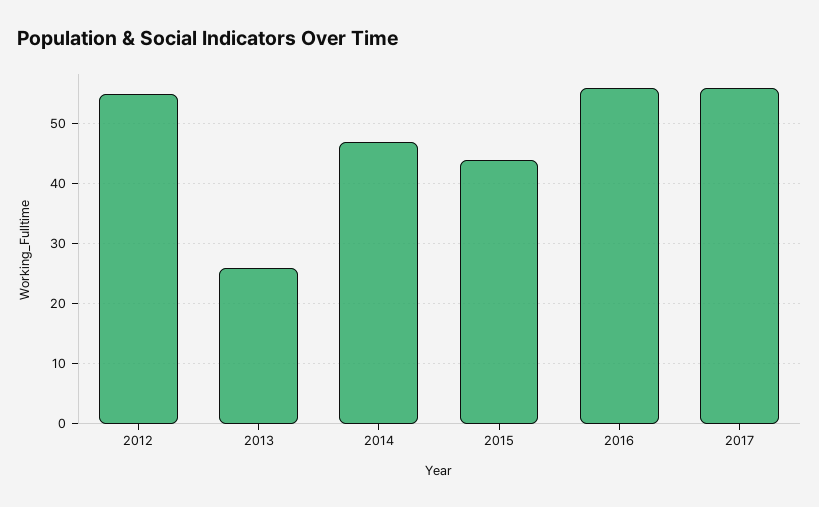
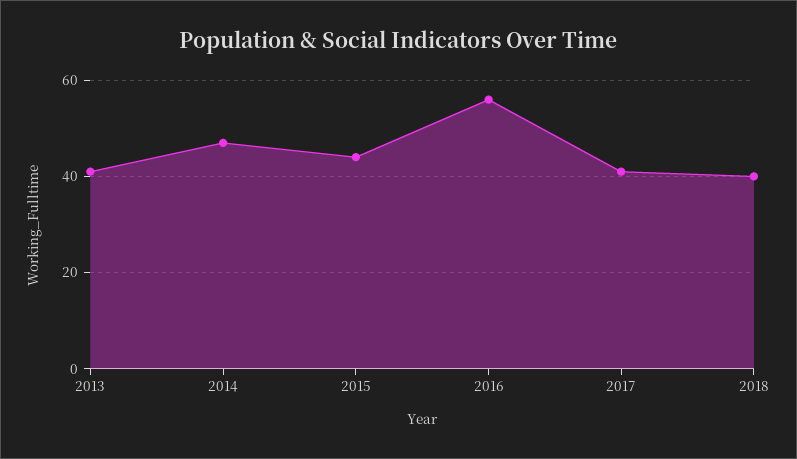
2012: 55 -> none
2013: 25 -> 40
2017: 55 -> 40
2018: none -> 40

